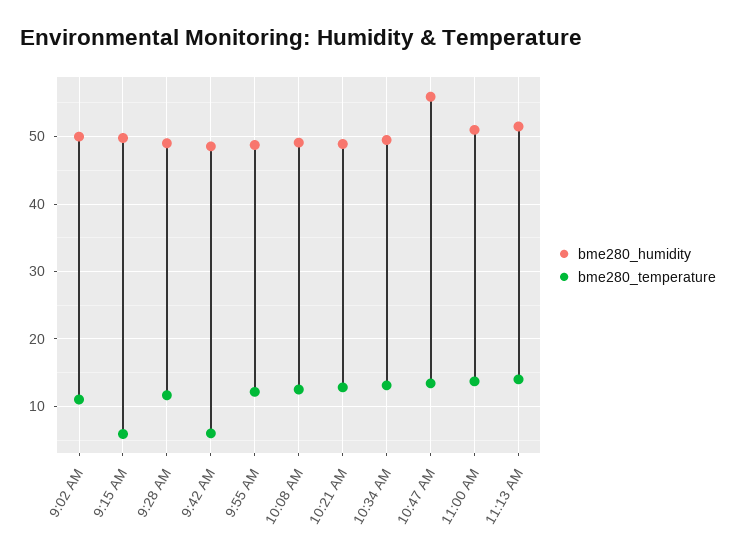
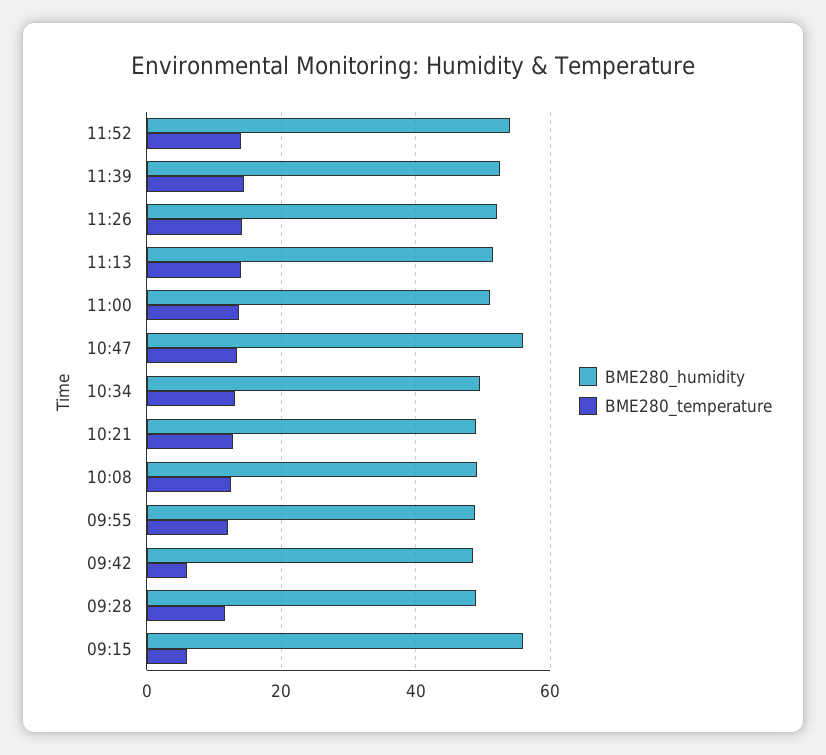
bme280_humidity, 9:02 AM: 50 -> none
bme280_temperature, 9:02 AM: 11 -> none
bme280_humidity, 9:15 AM: 50 -> 56
bme280_humidity, 11:52: none -> 54
bme280_temperature, 11:52: none -> 14
bme280_humidity, 11:39: none -> 52
bme280_temperature, 11:39: none -> 14
bme280_humidity, 11:26: none -> 52
bme280_temperature, 11:26: none -> 14

